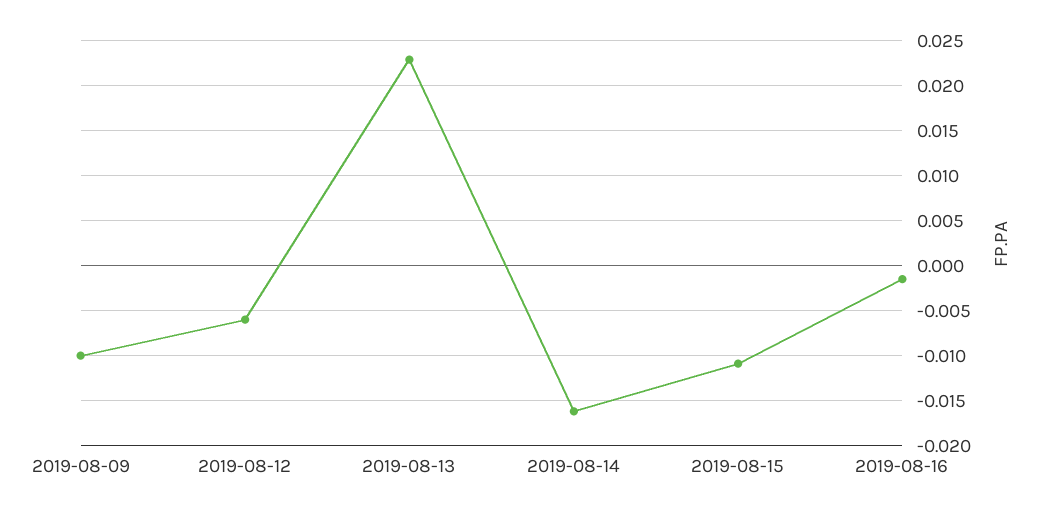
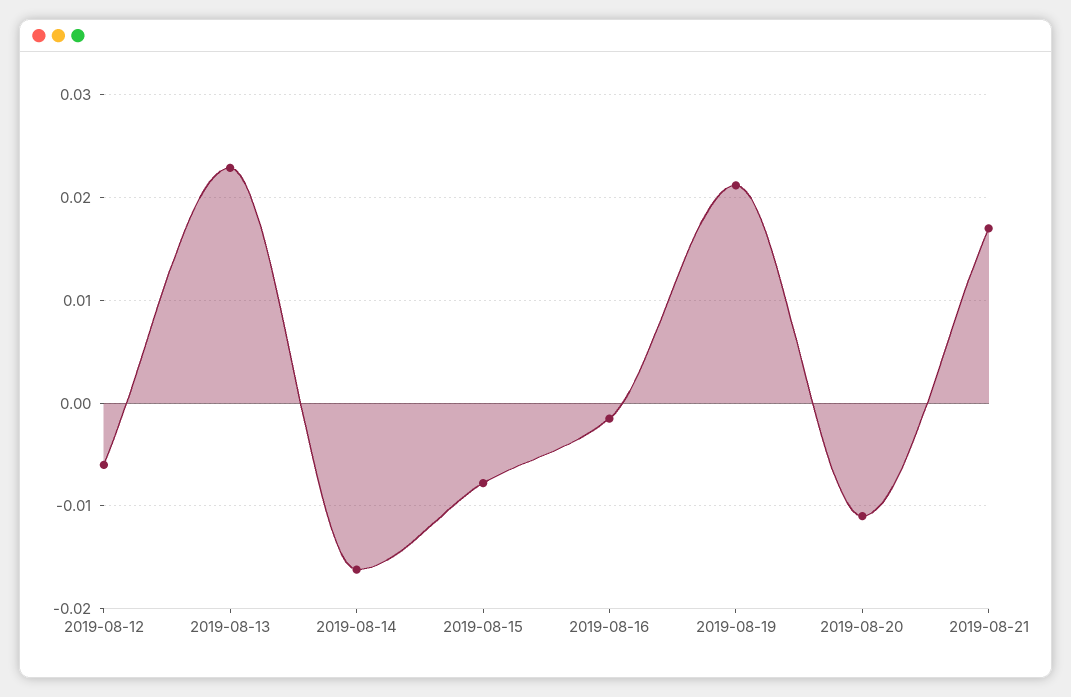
2019-08-09: -0.01 -> none
2019-08-15: -0.011 -> -0.008
2019-08-19: none -> 0.021
2019-08-20: none -> -0.011
2019-08-21: none -> 0.017

